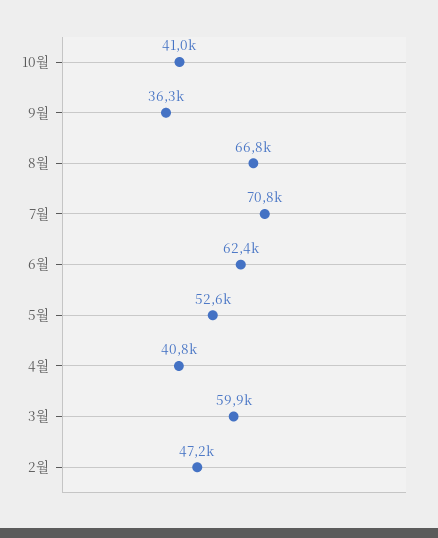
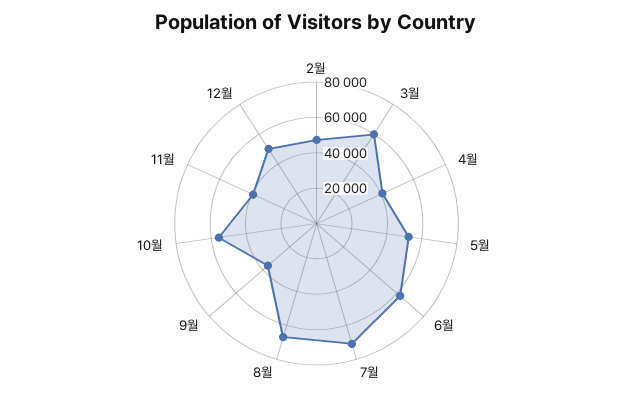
10월: 41000 -> 55000
11월: none -> 40000
12월: none -> 50000

